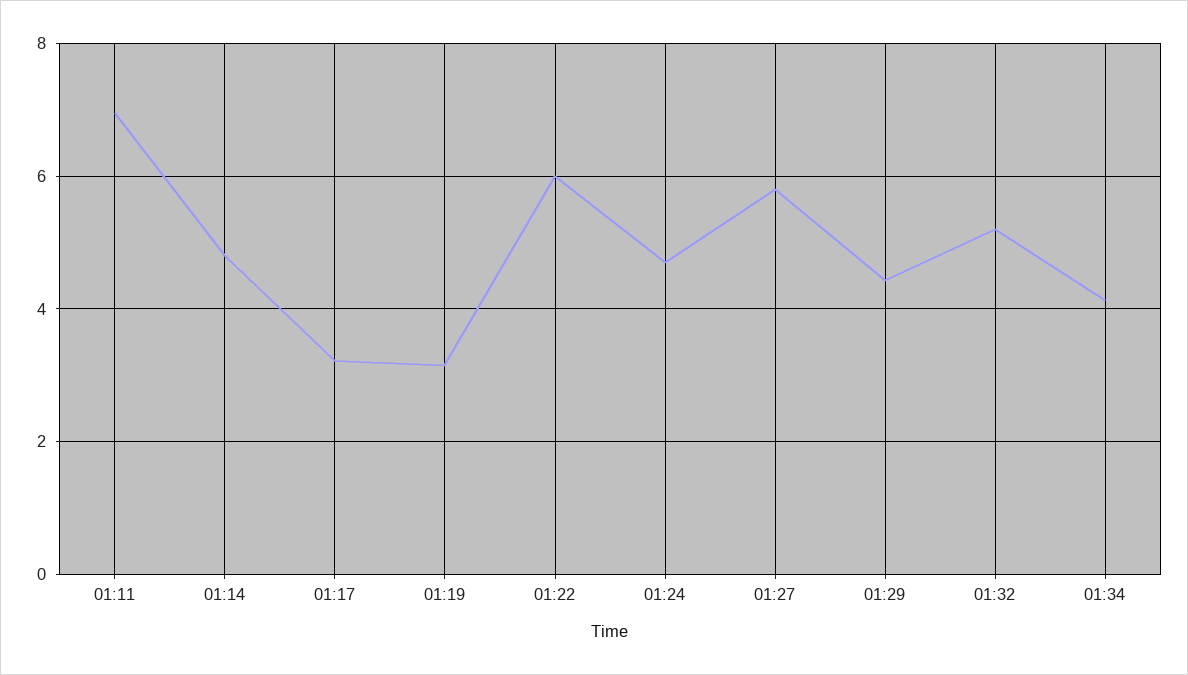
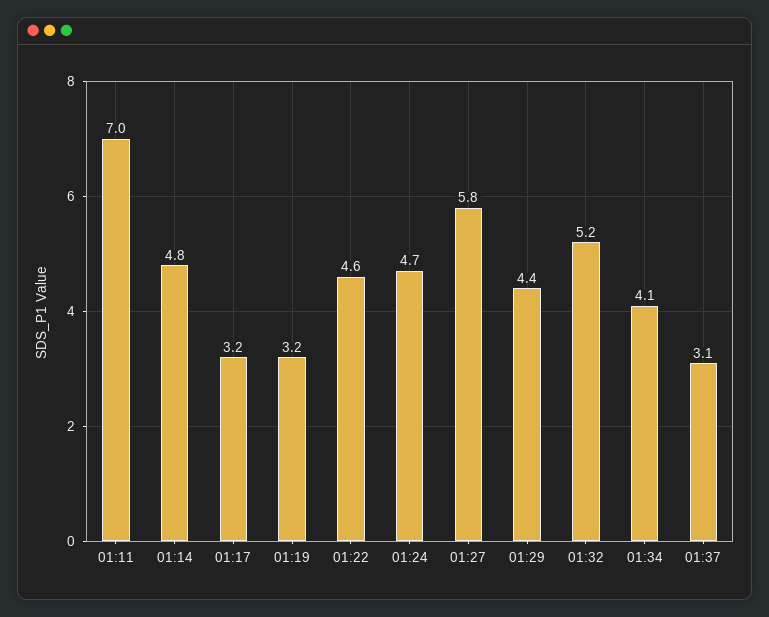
01:22: 6 -> 4.6
01:37: none -> 3.1

